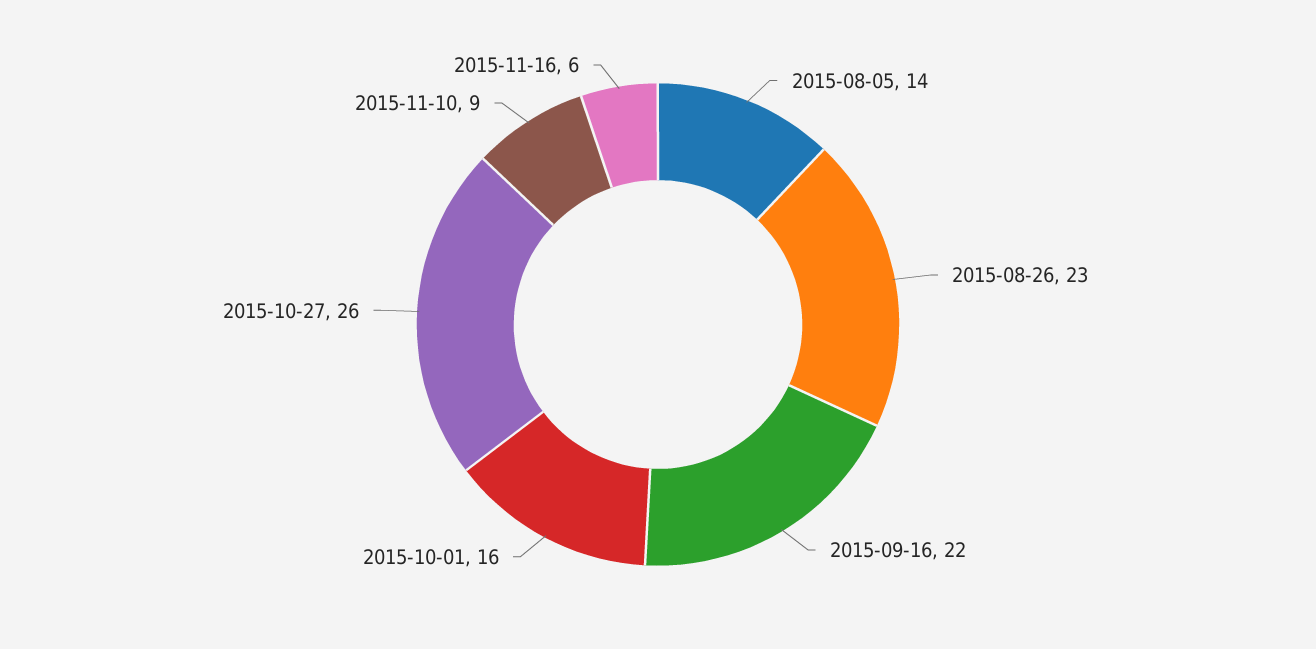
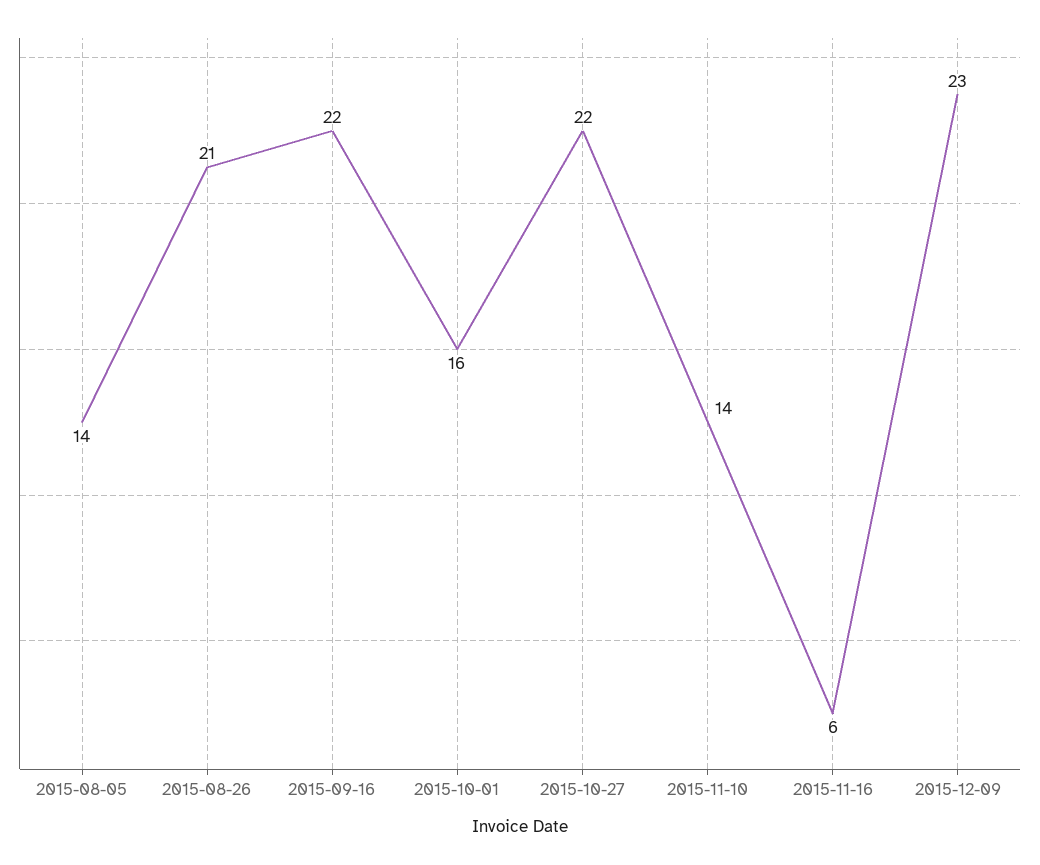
2015-08-26: 23 -> 21
2015-10-27: 26 -> 22
2015-11-10: 9 -> 14
2015-12-09: none -> 23

